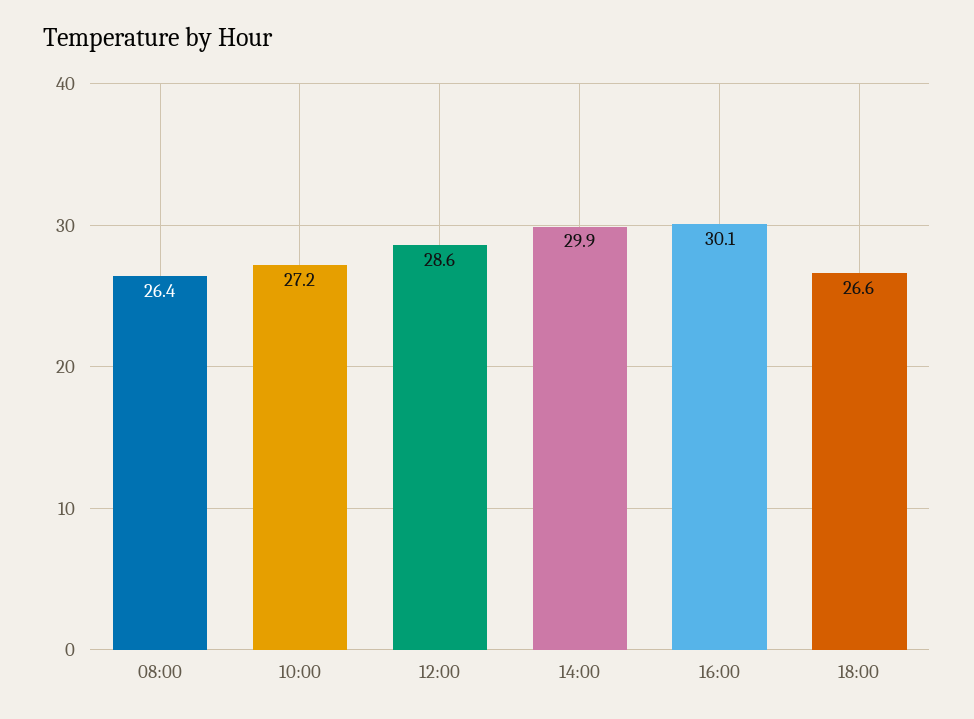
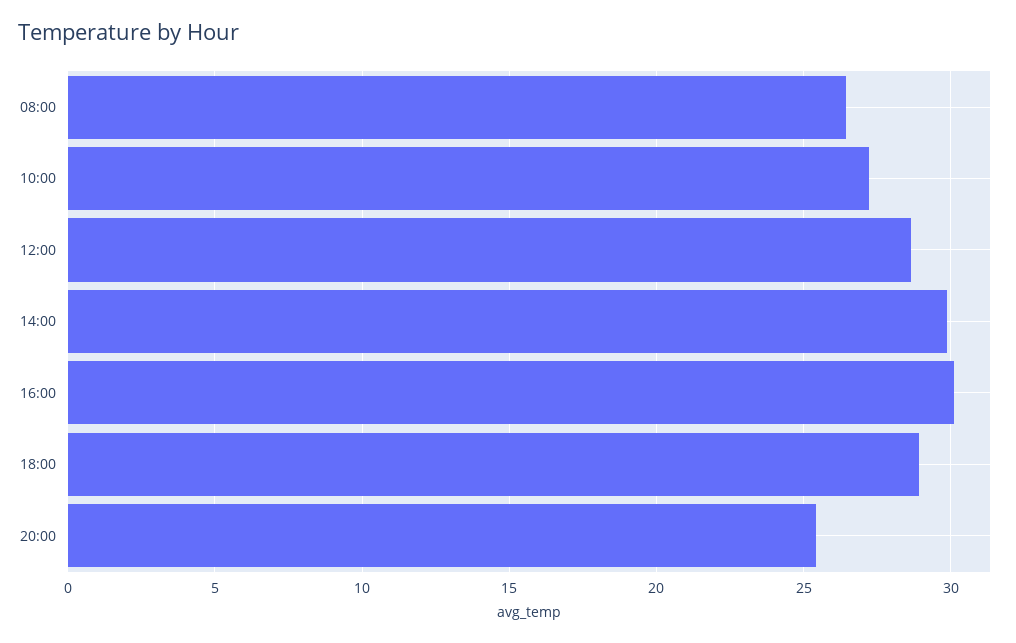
18:00: 26.6 -> 29
20:00: none -> 25.5

